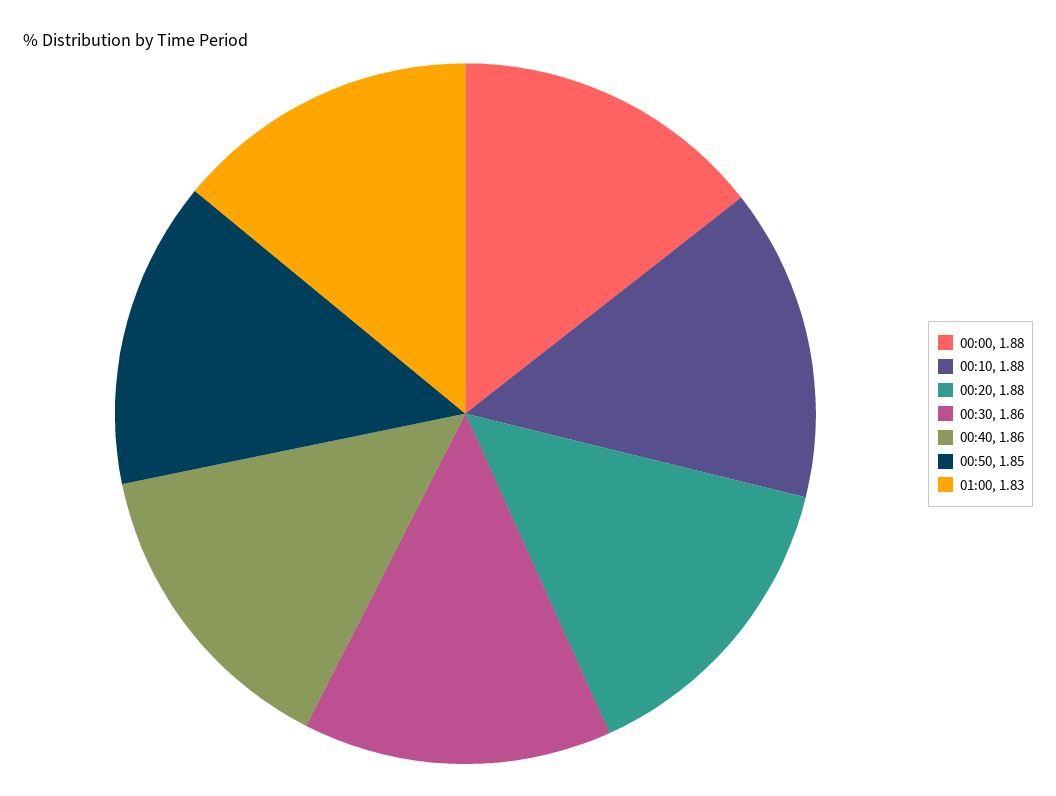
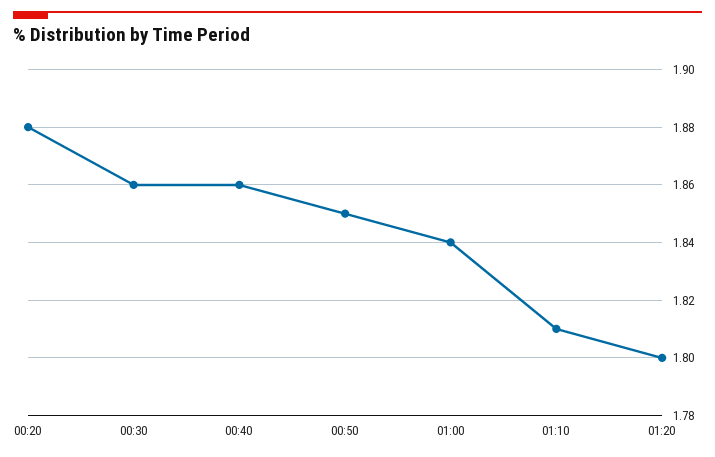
00:00: 1.88 -> none
00:10: 1.88 -> none
01:00: 1.83 -> 1.84
01:10: none -> 1.81
01:20: none -> 1.8

